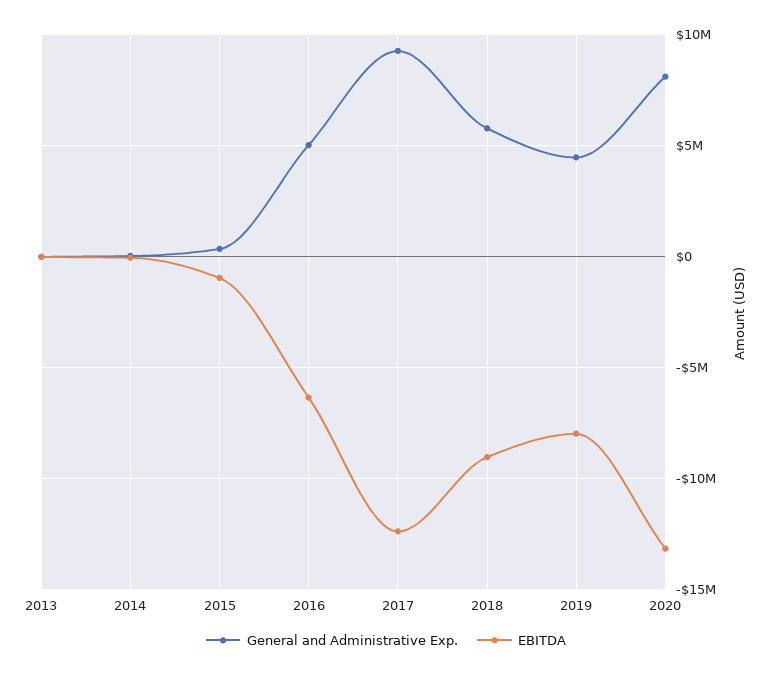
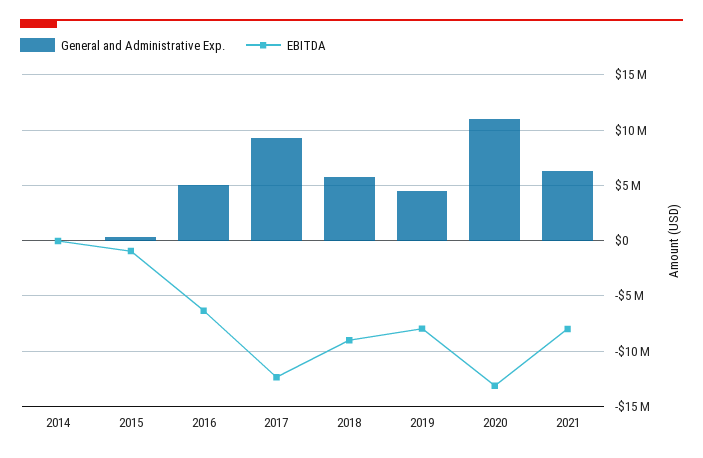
General and Administrative Exp., 2013: 0 -> none
EBITDA, 2013: 0 -> none
General and Administrative Exp., 2020: 8000000 -> 11000000
General and Administrative Exp., 2021: none -> 6000000
EBITDA, 2021: none -> -8000000

